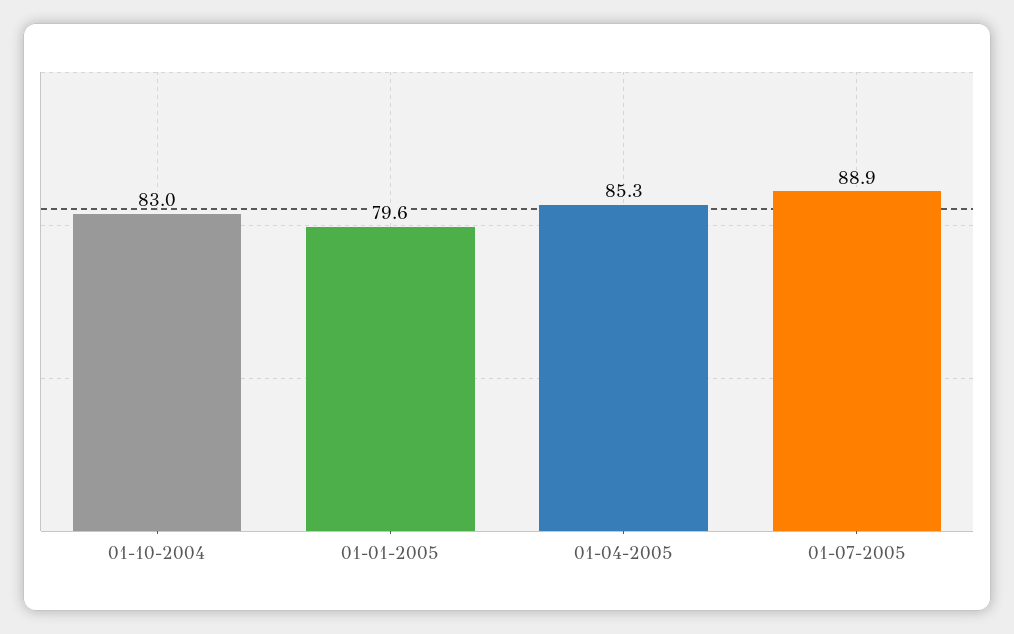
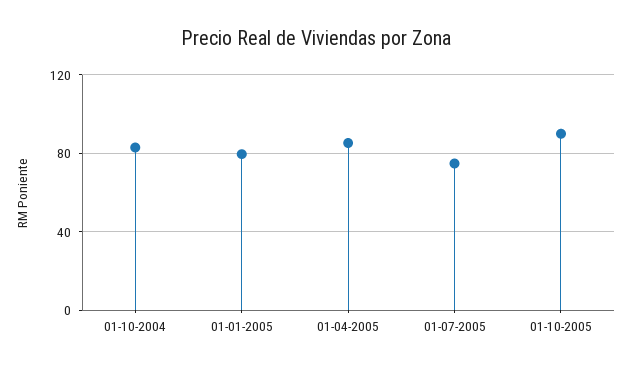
01-07-2005: 88.9 -> 75
01-10-2005: none -> 90

